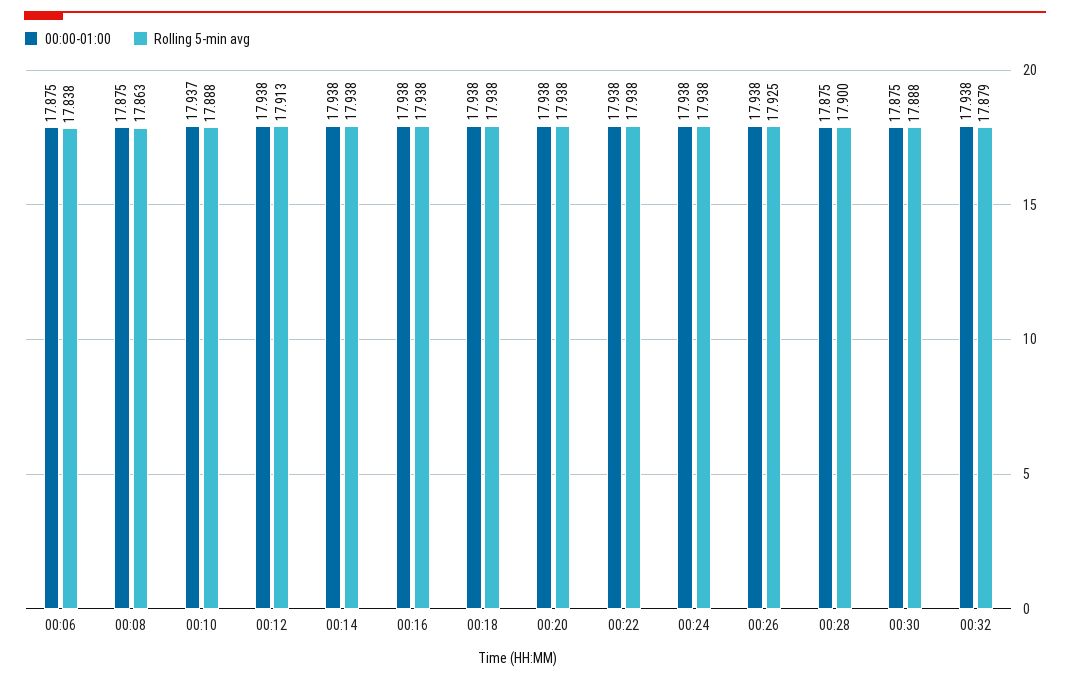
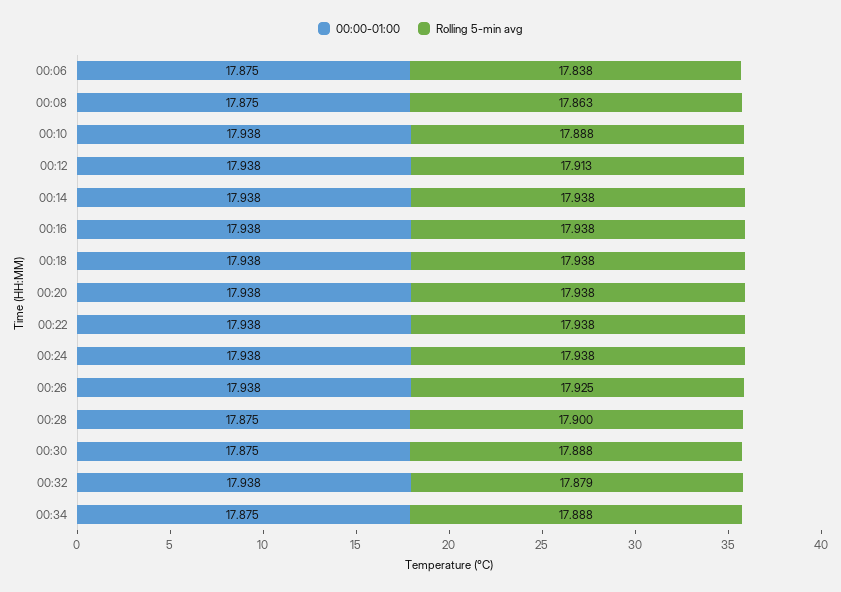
00:00-01:00, 00:10: 17.937 -> 17.938
00:00-01:00, 00:34: none -> 17.875
Rolling 5-min avg, 00:34: none -> 17.888

